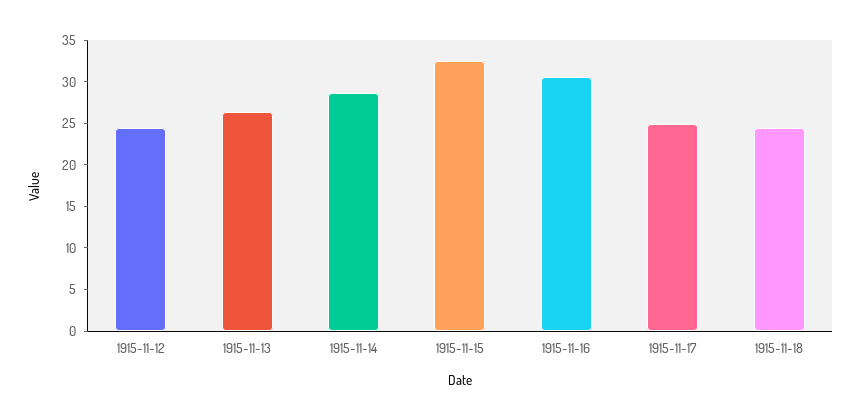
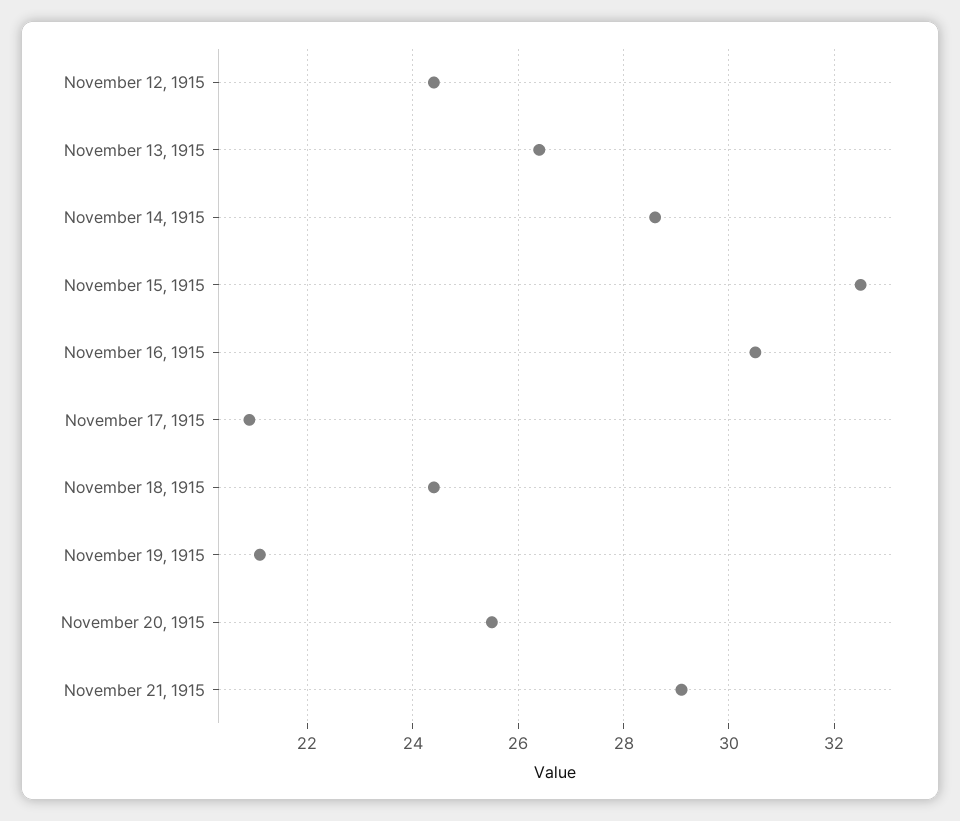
1915-11-17: 25 -> 21
November 19, 1915: none -> 21
November 20, 1915: none -> 25.5
November 21, 1915: none -> 29

